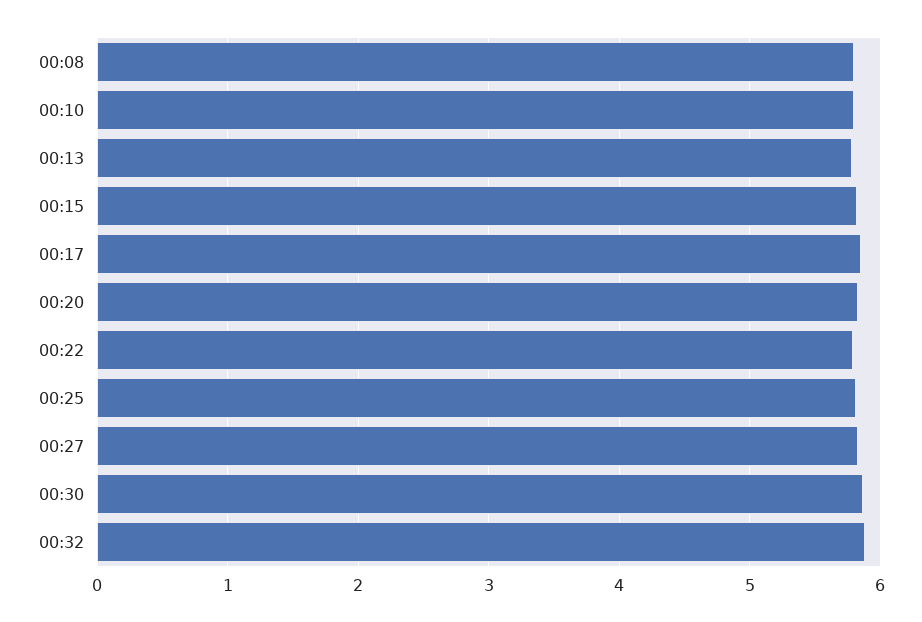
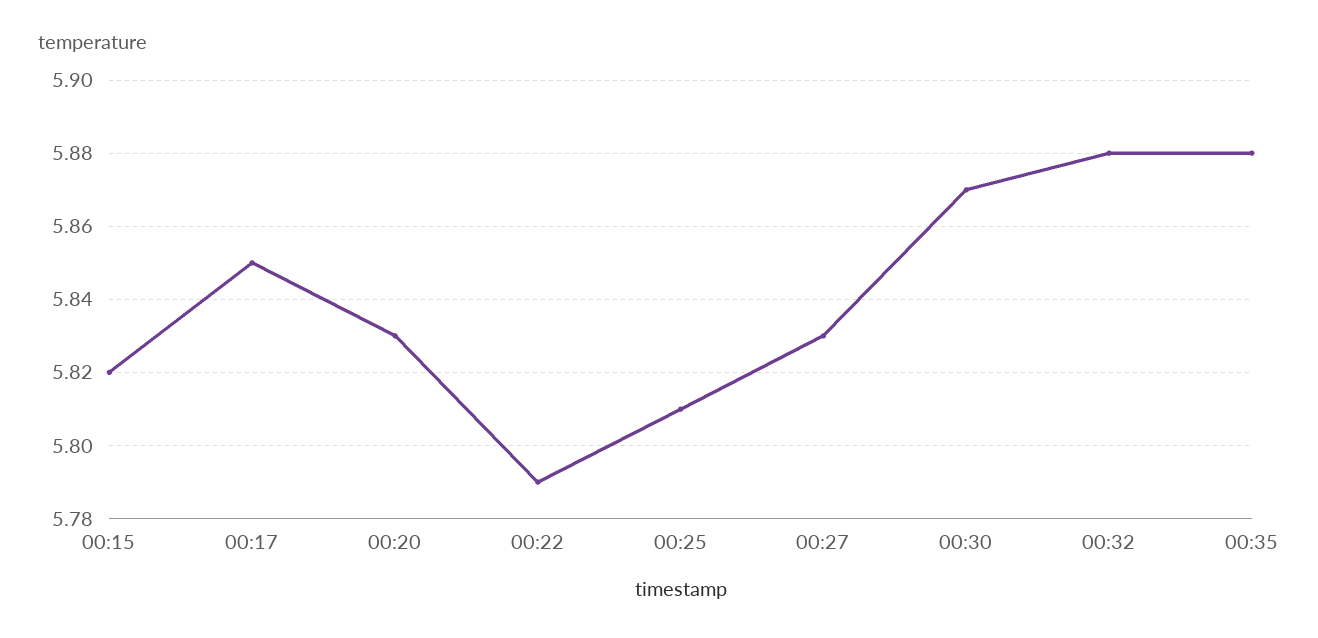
00:08: 5.8 -> none
00:10: 5.8 -> none
00:13: 5.8 -> none
00:35: none -> 5.88

